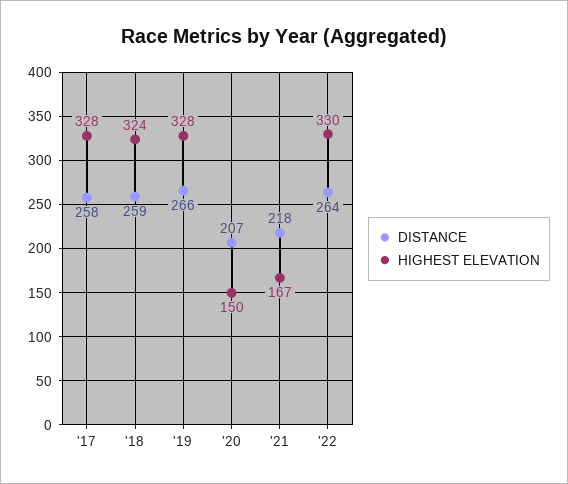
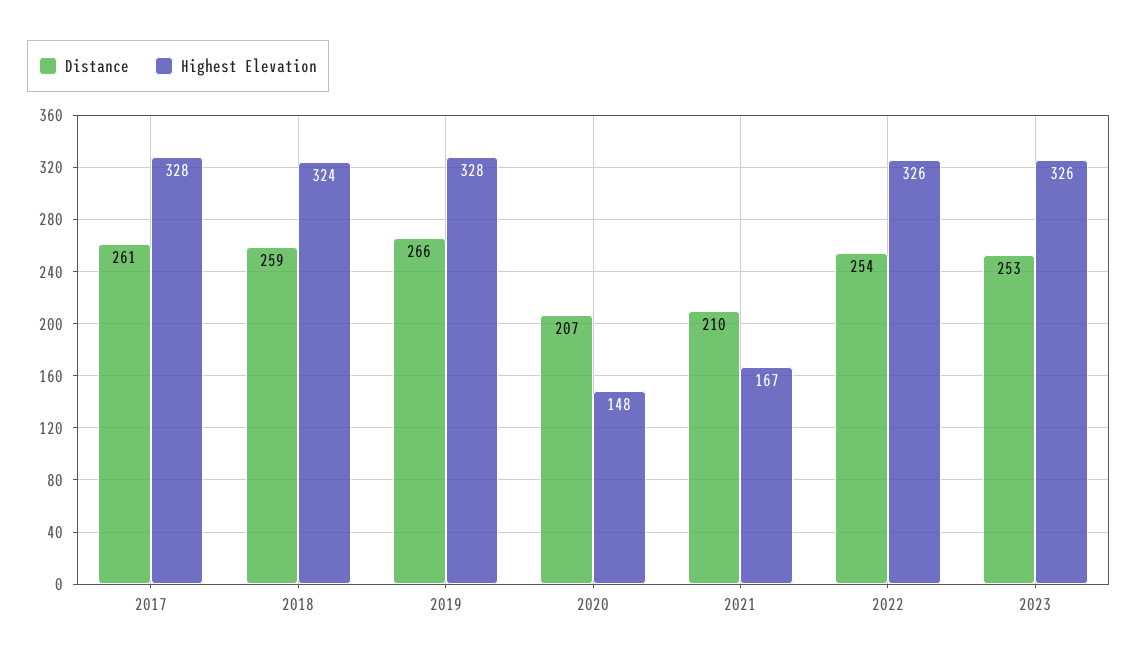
DISTANCE, '17: 258 -> 261
HIGHEST ELEVATION, '20: 150 -> 148
DISTANCE, '21: 218 -> 210
DISTANCE, '22: 264 -> 254
HIGHEST ELEVATION, '22: 330 -> 326
DISTANCE, 2023: none -> 253
HIGHEST ELEVATION, 2023: none -> 326

